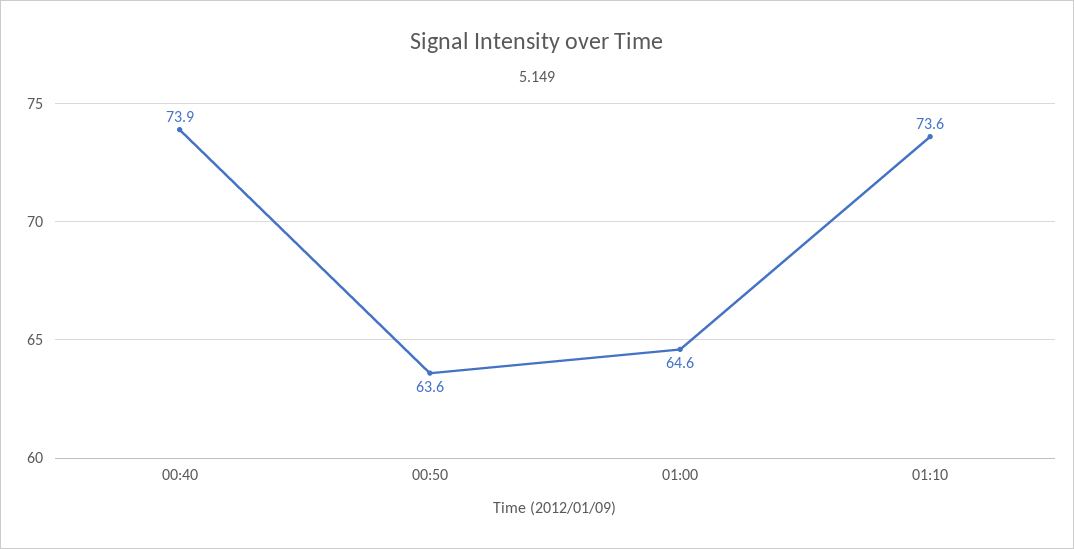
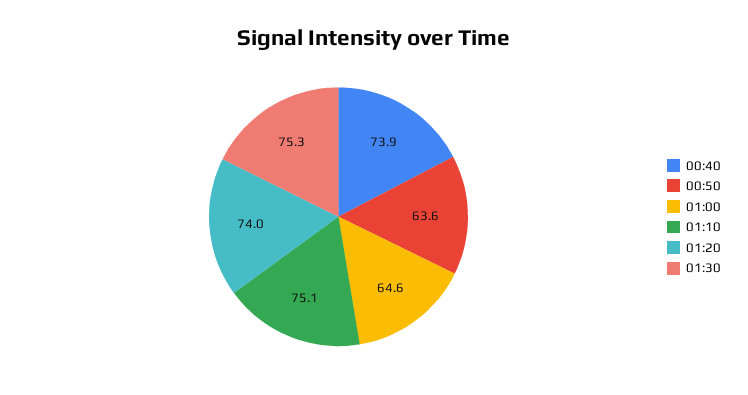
01:10: 73.6 -> 75.1
01:20: none -> 74
01:30: none -> 75.3

